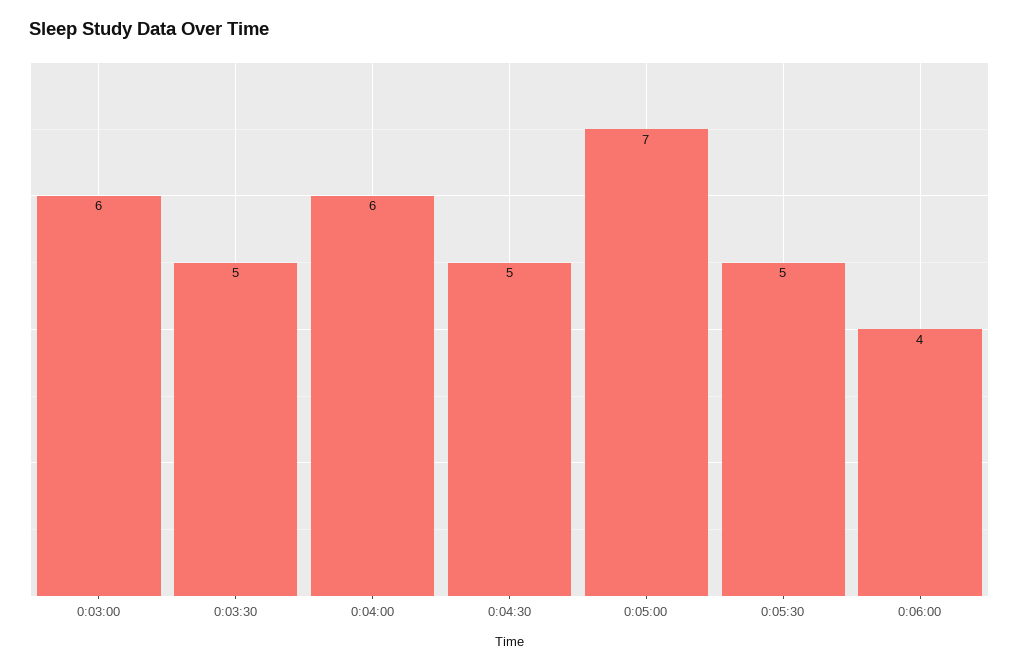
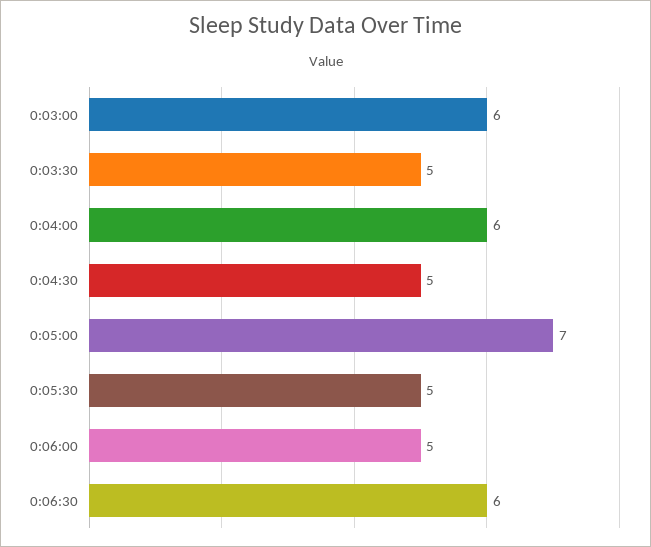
0:06:00: 4 -> 5
0:06:30: none -> 6

